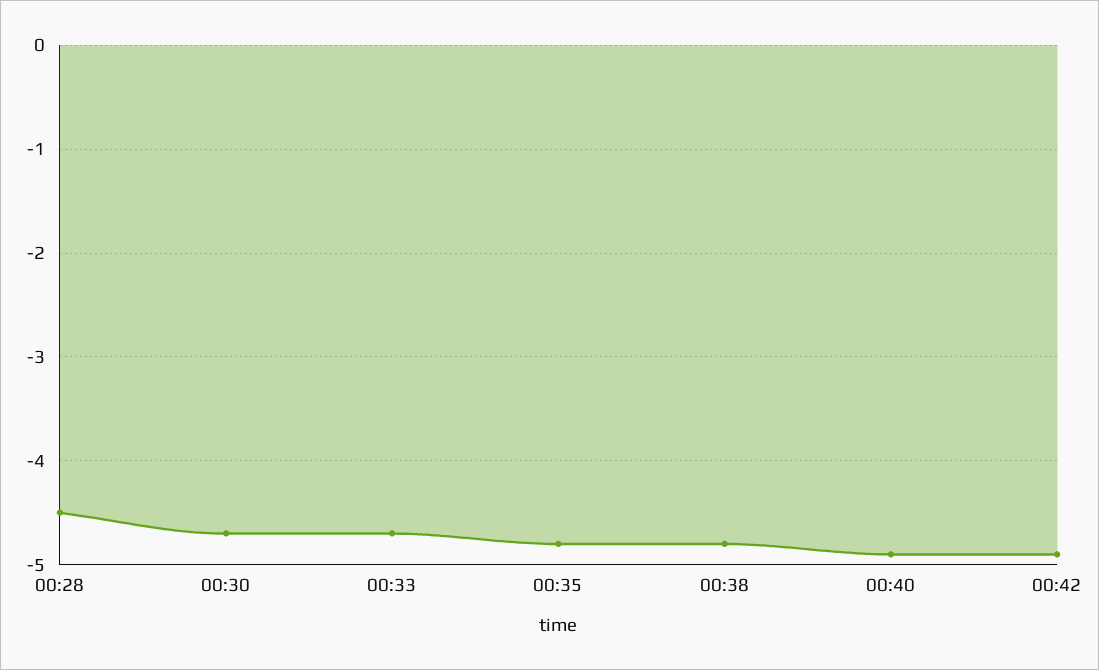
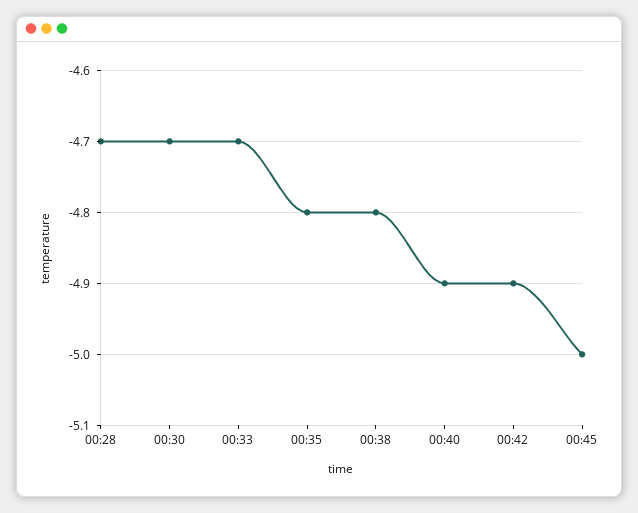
00:28: -4.5 -> -4.7
00:45: none -> -5

